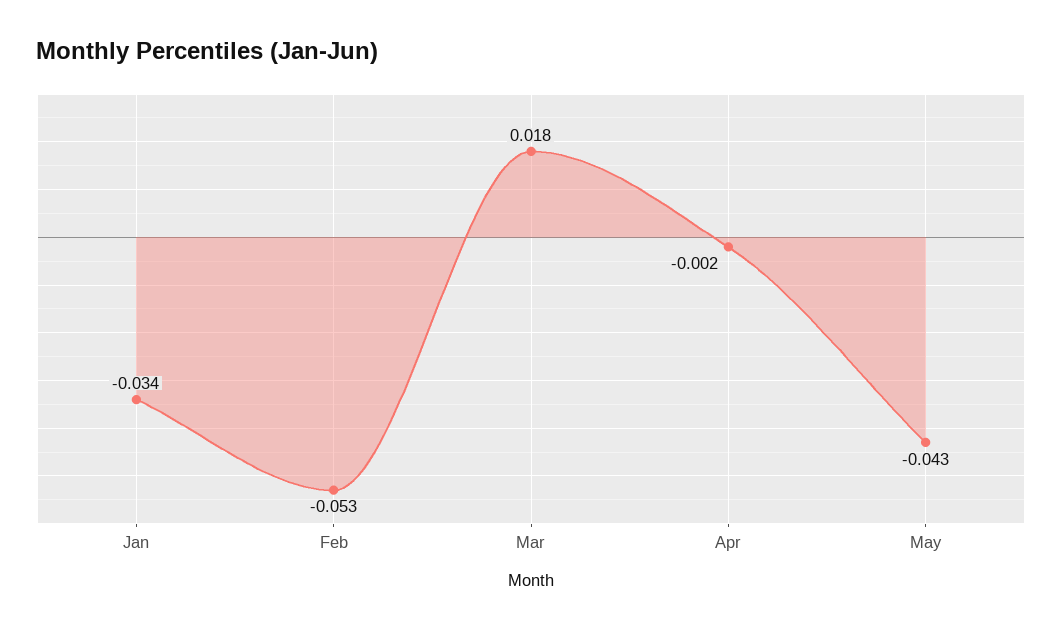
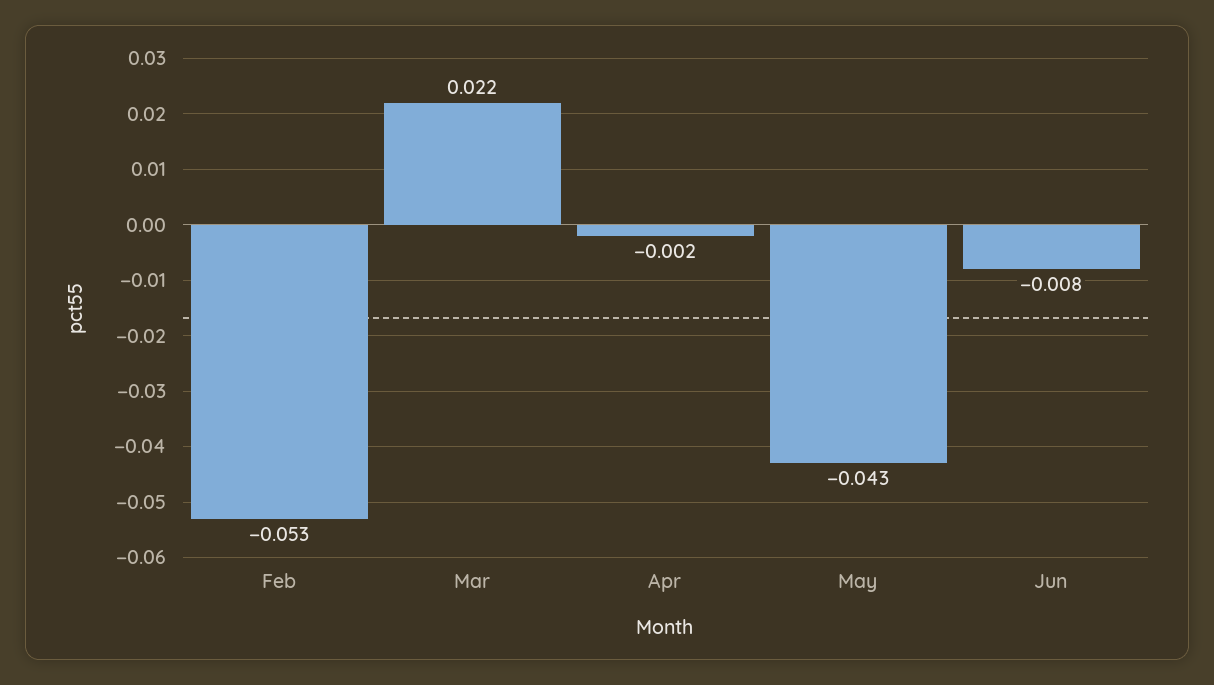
Jan: -0.034 -> none
Mar: 0.018 -> 0.022
Jun: none -> -0.008

